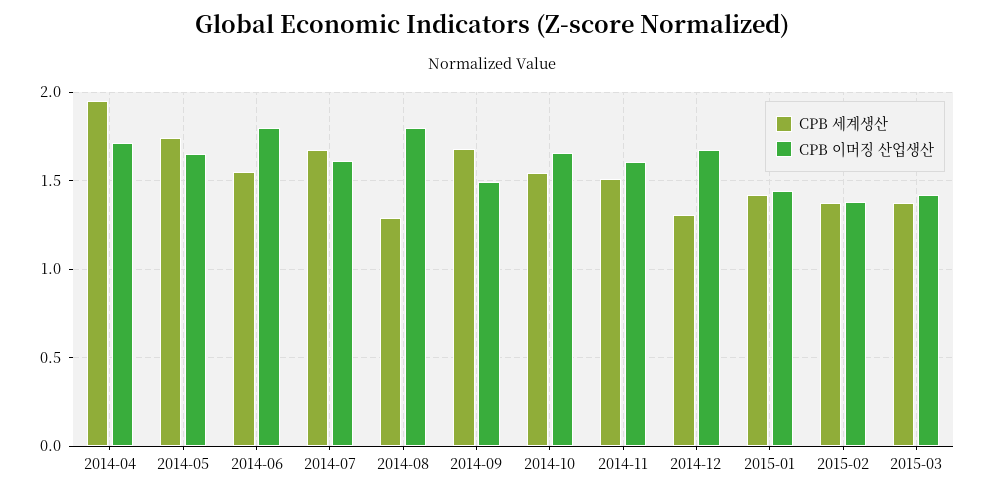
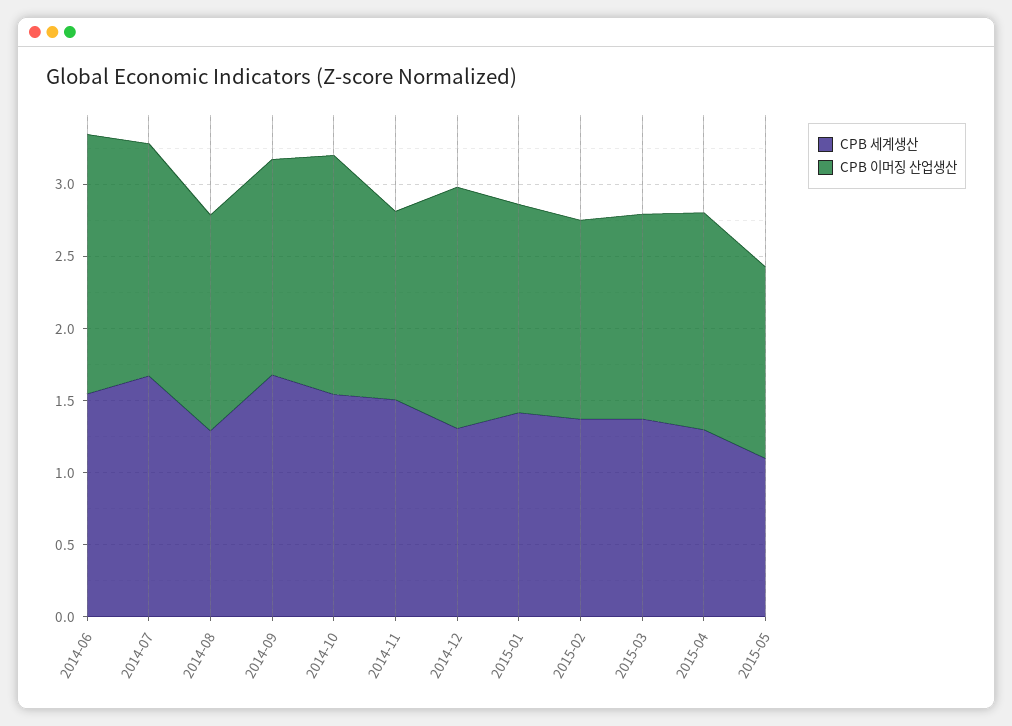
CPB 세계생산, 2014-04: 1.95 -> none
CPB 이머징 산업생산, 2014-04: 1.7 -> none
CPB 세계생산, 2014-05: 1.75 -> none
CPB 이머징 산업생산, 2014-05: 1.65 -> none
CPB 이머징 산업생산, 2014-08: 1.8 -> 1.5
CPB 이머징 산업생산, 2014-11: 1.6 -> 1.3
CPB 세계생산, 2015-04: none -> 1.3
CPB 이머징 산업생산, 2015-04: none -> 1.5
CPB 세계생산, 2015-05: none -> 1.1
CPB 이머징 산업생산, 2015-05: none -> 1.3

